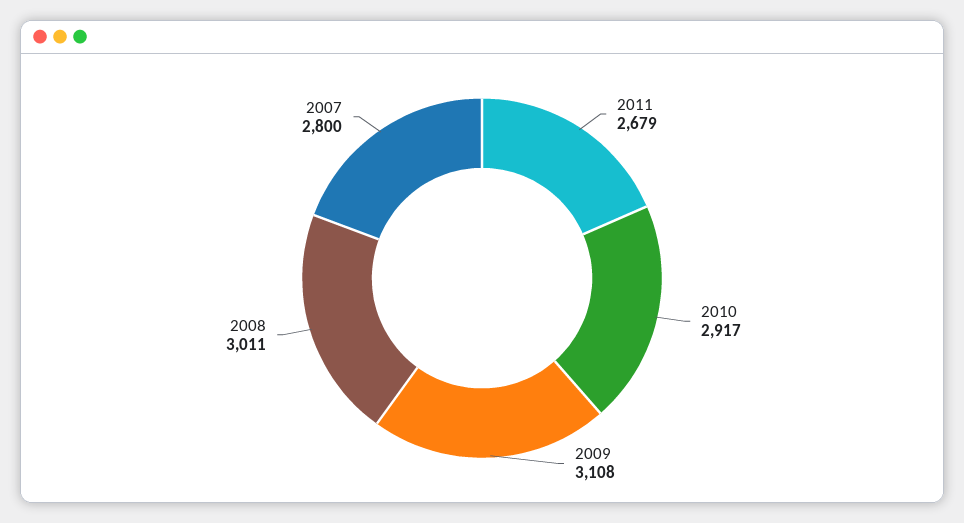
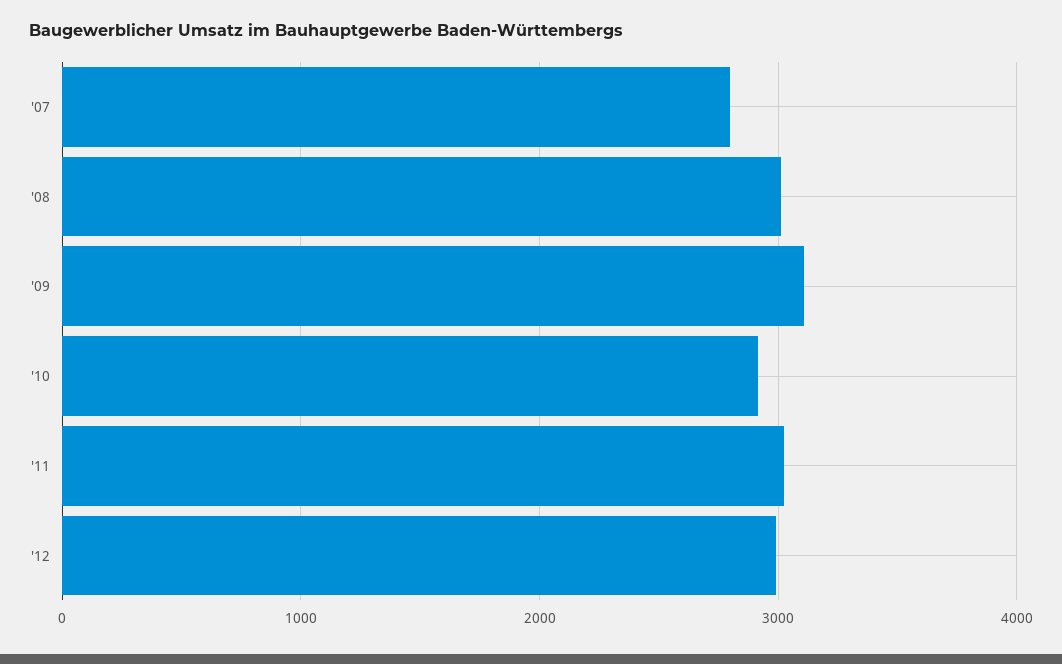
2011: 2679 -> 3000
'12: none -> 3000

